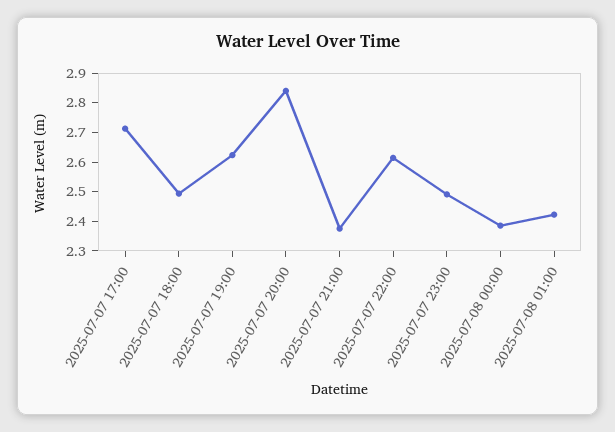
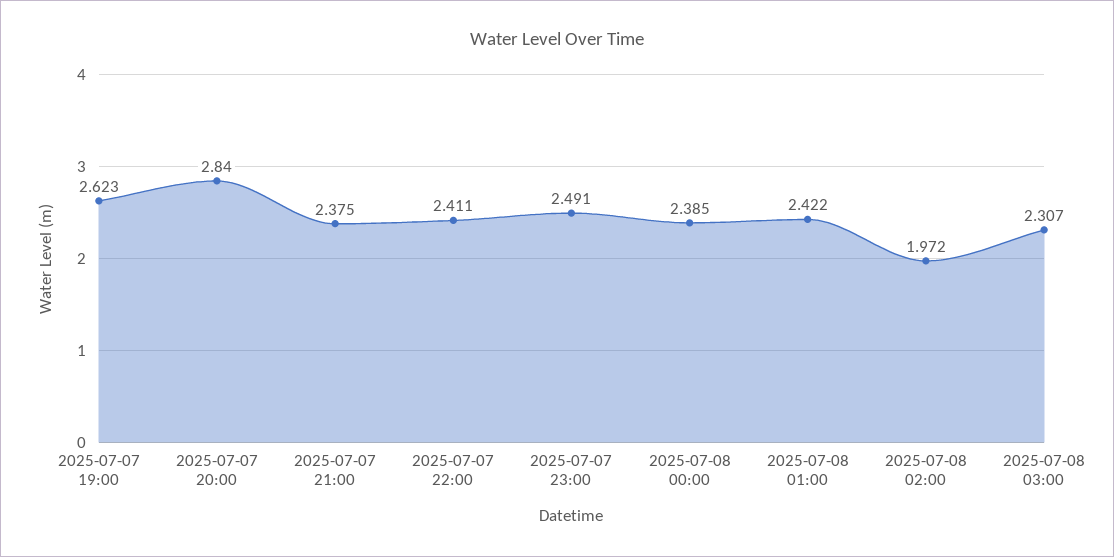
2025-07-07 17:00: 2.7 -> none
2025-07-07 18:00: 2.5 -> none
2025-07-07 22:00: 2.6 -> 2.411
2025-07-08 02:00: none -> 1.972
2025-07-08 03:00: none -> 2.307

